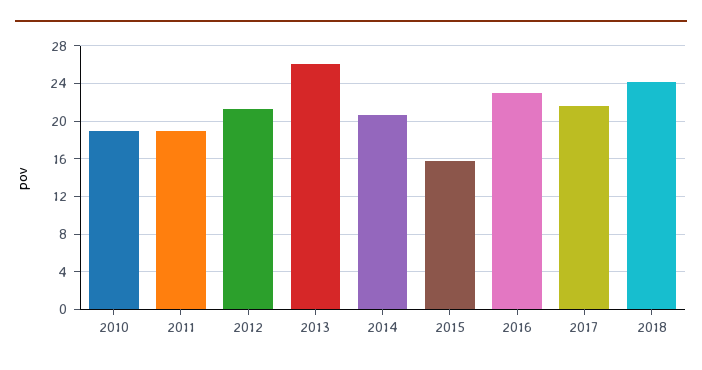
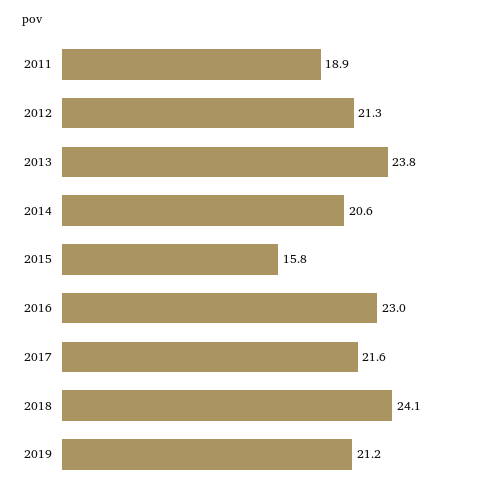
2010: 19 -> none
2013: 26 -> 23.8
2019: none -> 21.2

